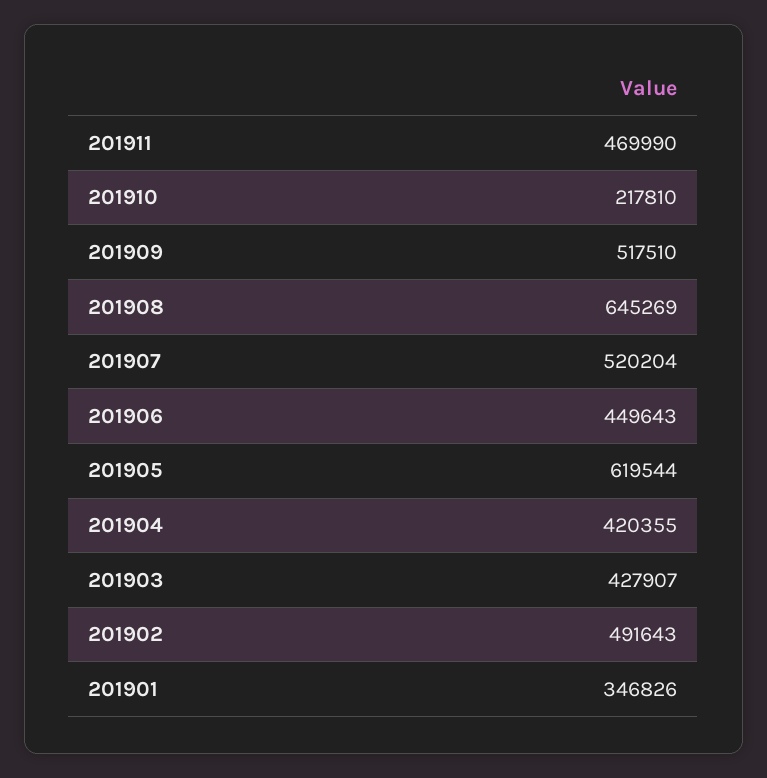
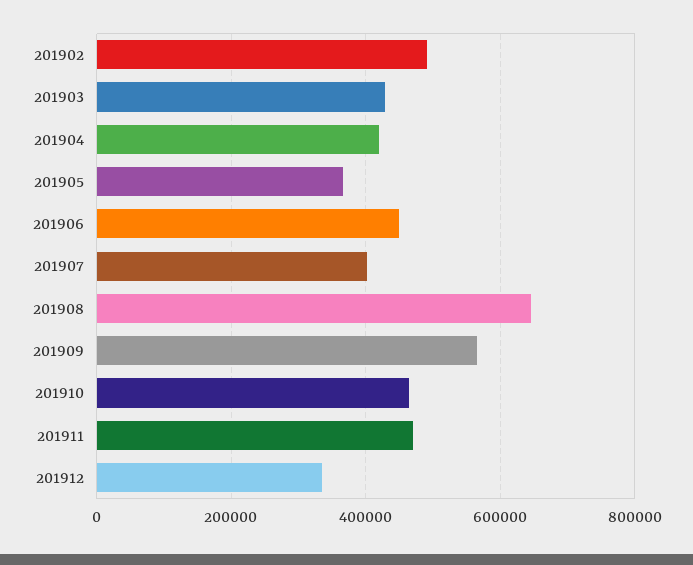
201910: 217810 -> 460000
201909: 517510 -> 560000
201907: 520204 -> 400000
201905: 619544 -> 360000
201901: 346826 -> none
201912: none -> 340000

